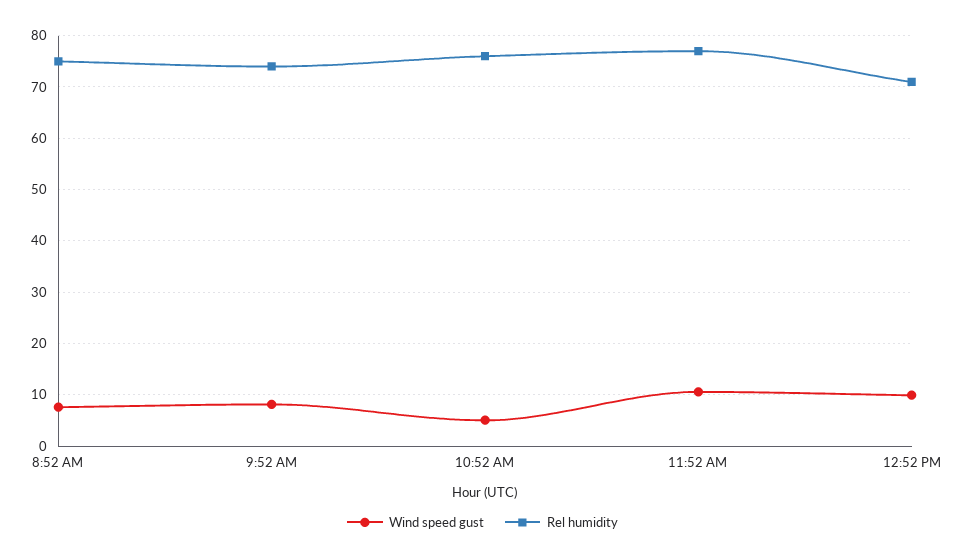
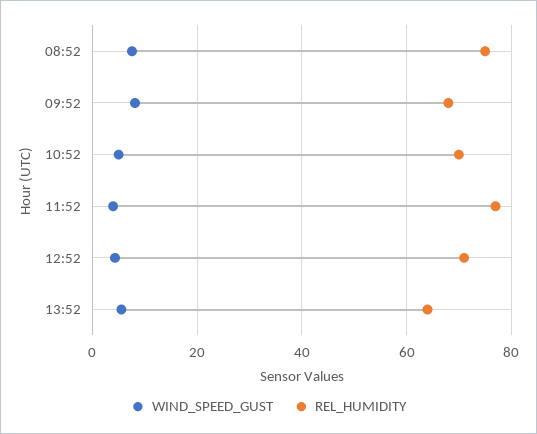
Rel humidity, 9:52 AM: 74 -> 68
Rel humidity, 10:52 AM: 76 -> 70
Wind speed gust, 11:52 AM: 10 -> 4
Wind speed gust, 12:52 PM: 10 -> 4
Wind speed gust, 13:52: none -> 6
Rel humidity, 13:52: none -> 64

